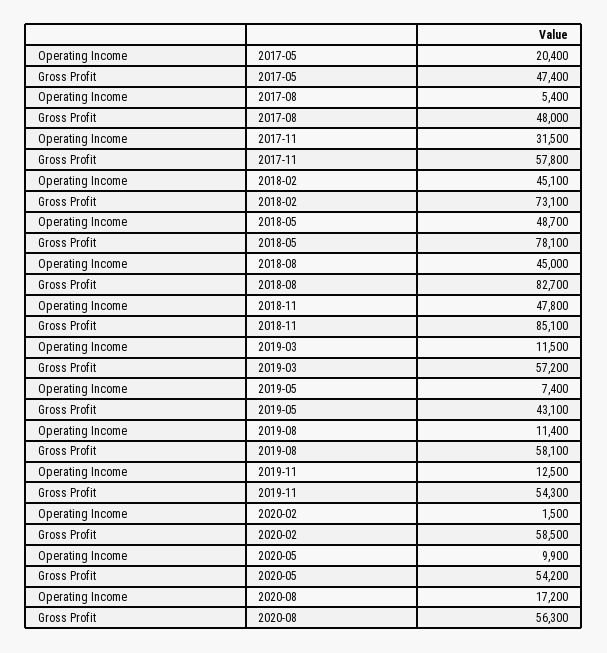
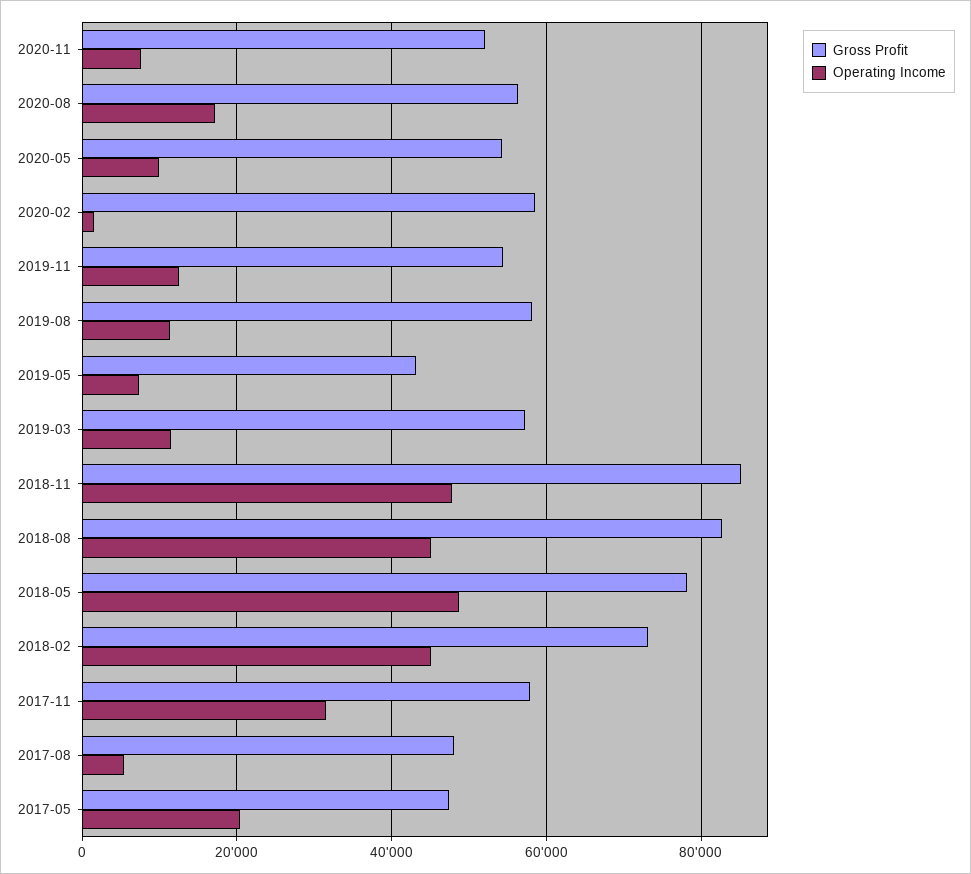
Gross Profit, 2020-11: none -> 52000
Operating Income, 2020-11: none -> 8000

